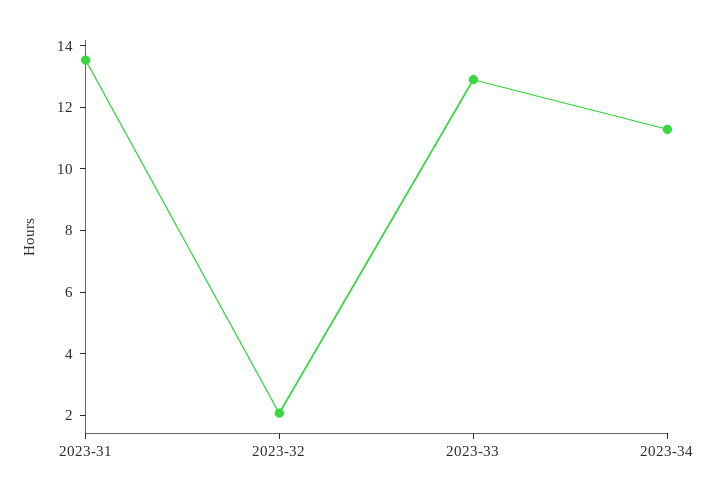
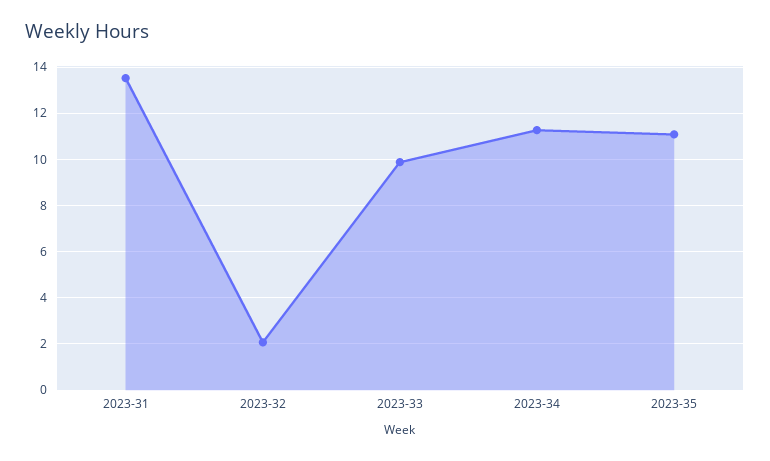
2023-33: 13 -> 10
2023-35: none -> 11

